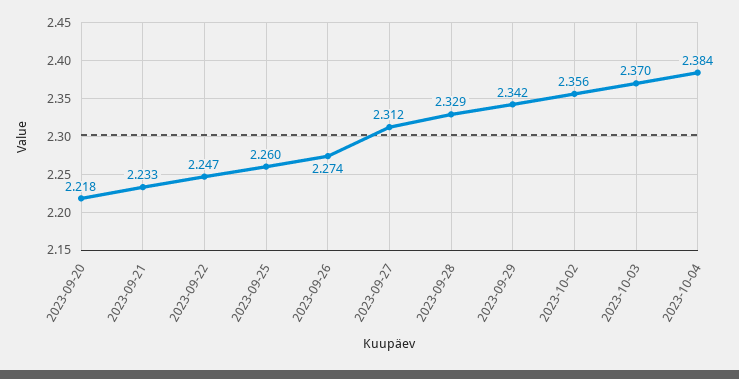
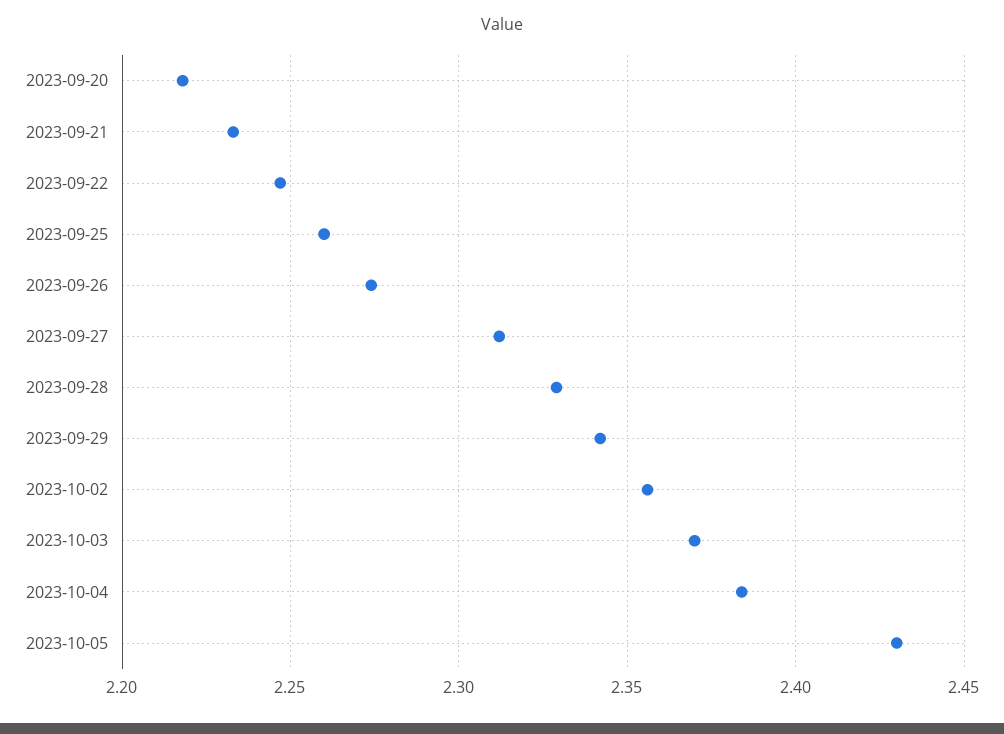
2023-10-05: none -> 2.43

